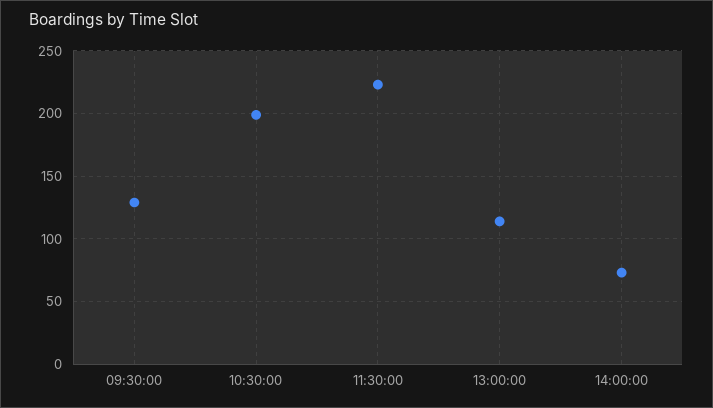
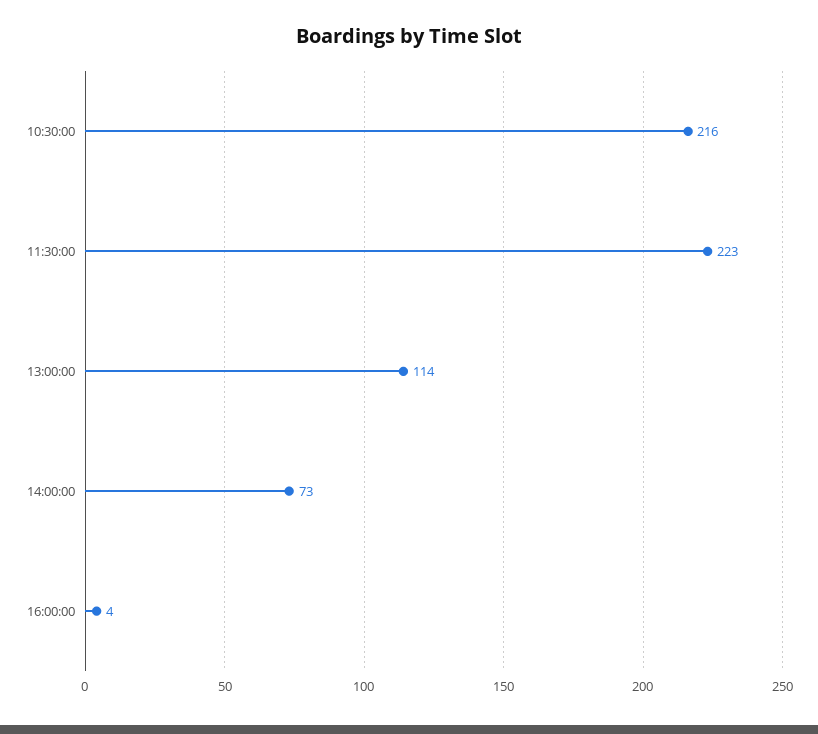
09:30:00: 130 -> none
10:30:00: 200 -> 216
16:00:00: none -> 4

